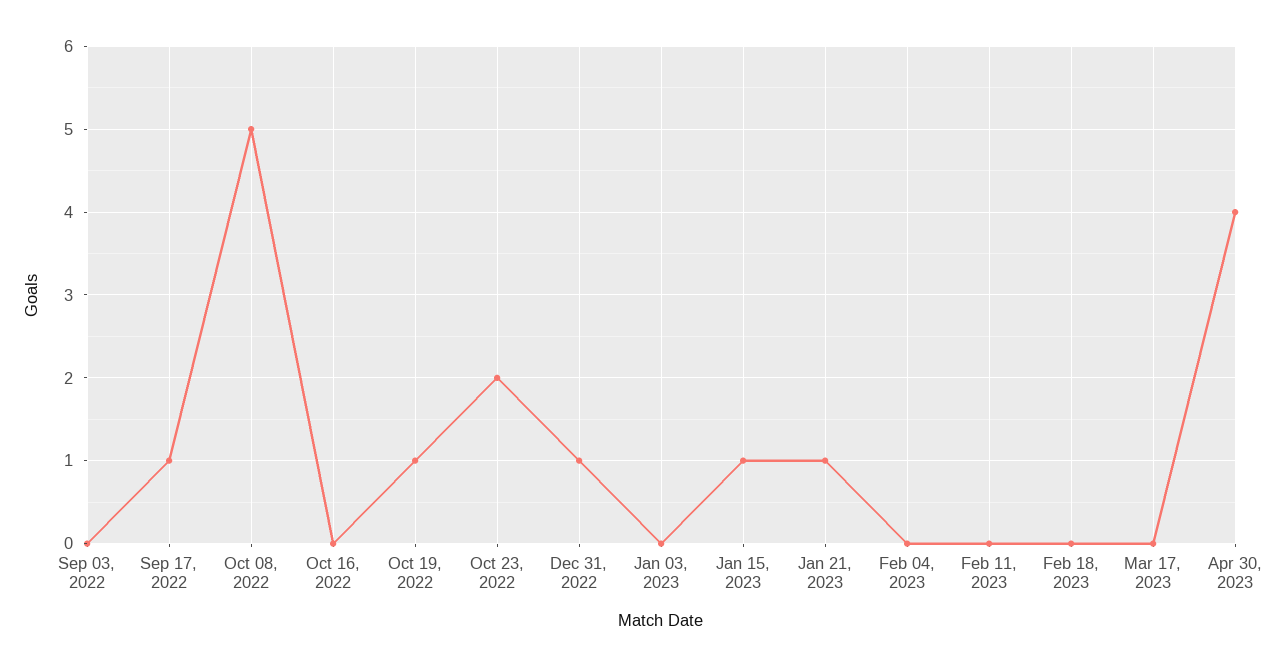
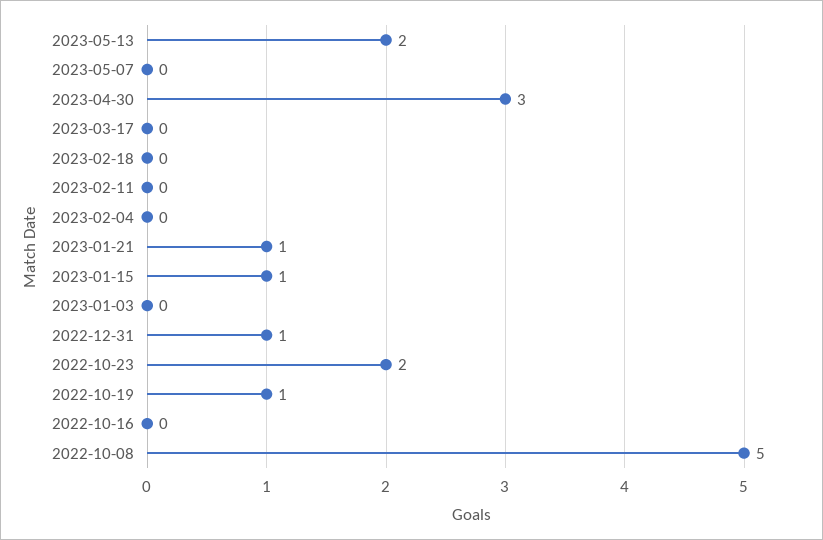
Sep 03, 2022: 0 -> none
Sep 17, 2022: 1 -> none
Apr 30, 2023: 4 -> 3
2023-05-13: none -> 2
2023-05-07: none -> 0

